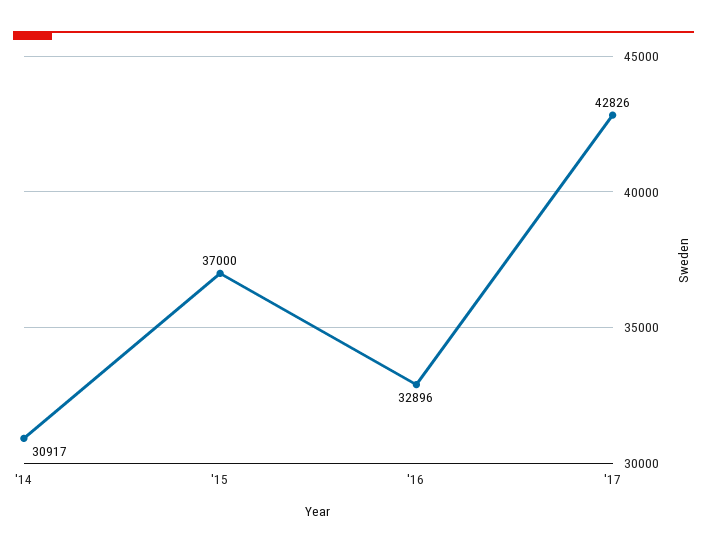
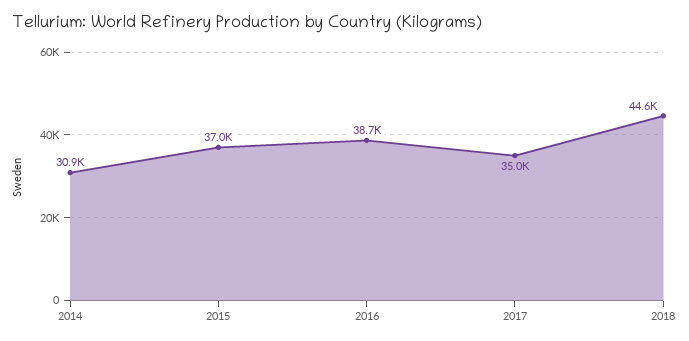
'16: 32896 -> 38700
'17: 42826 -> 35000
2018: none -> 44600

